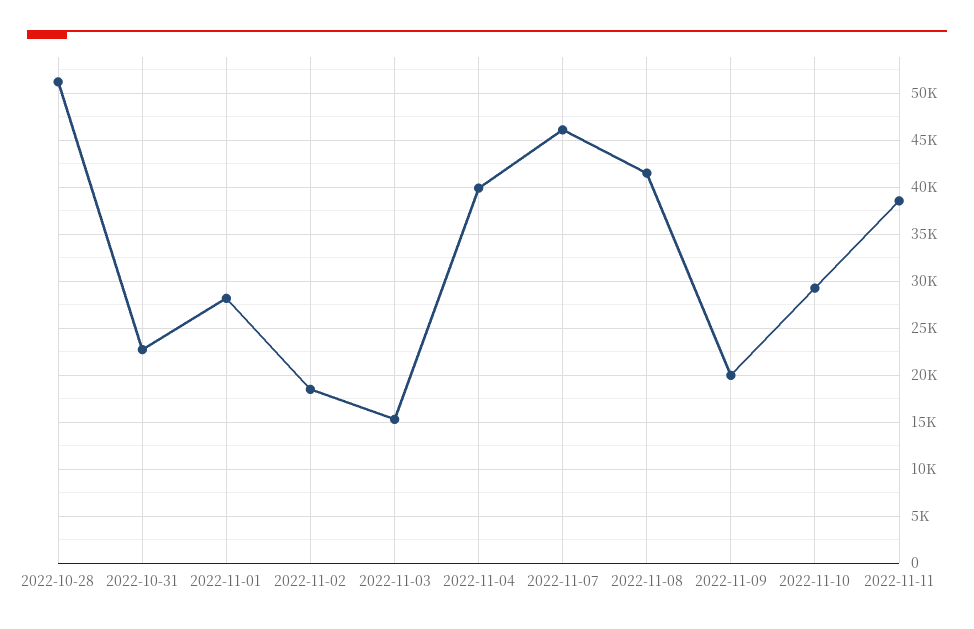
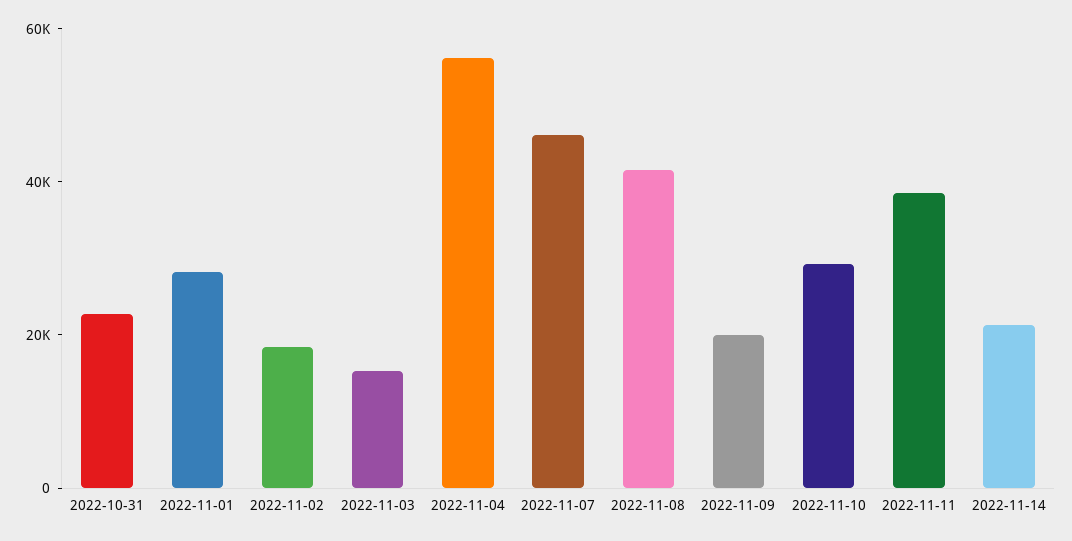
2022-10-28: 51000 -> none
2022-11-04: 40000 -> 55000
2022-11-14: none -> 20000

